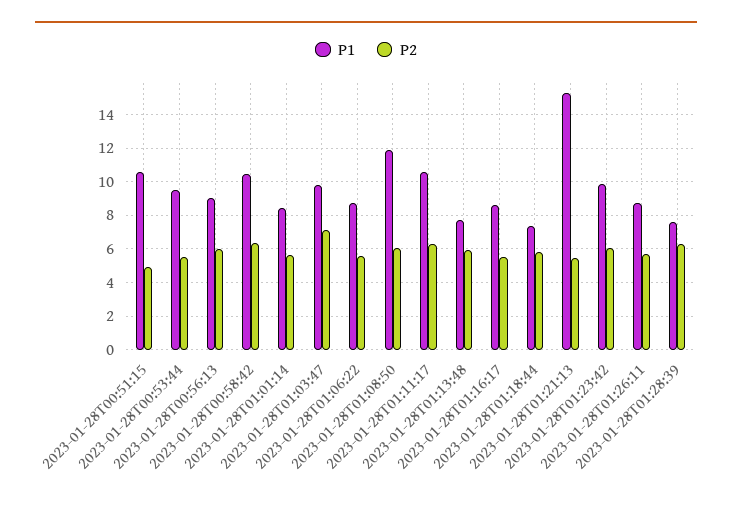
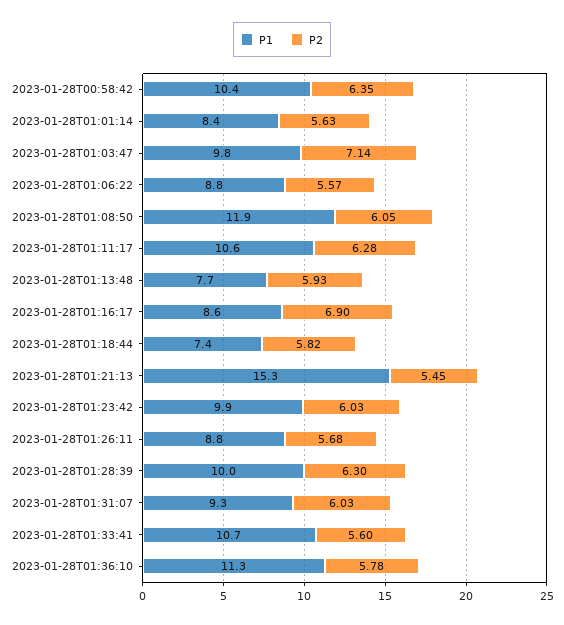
P1, 2023-01-28T00:51:15: 10.5 -> none
P2, 2023-01-28T00:51:15: 5 -> none
P1, 2023-01-28T00:53:44: 9.5 -> none
P2, 2023-01-28T00:53:44: 5.5 -> none
P1, 2023-01-28T00:56:13: 9 -> none
P2, 2023-01-28T00:56:13: 6 -> none
P2, 2023-01-28T01:16:17: 5.5 -> 6.9
P1, 2023-01-28T01:28:39: 7.5 -> 10
P1, 2023-01-28T01:31:07: none -> 9.3
P2, 2023-01-28T01:31:07: none -> 6.03
P1, 2023-01-28T01:33:41: none -> 10.7
P2, 2023-01-28T01:33:41: none -> 5.6
P1, 2023-01-28T01:36:10: none -> 11.3
P2, 2023-01-28T01:36:10: none -> 5.78

